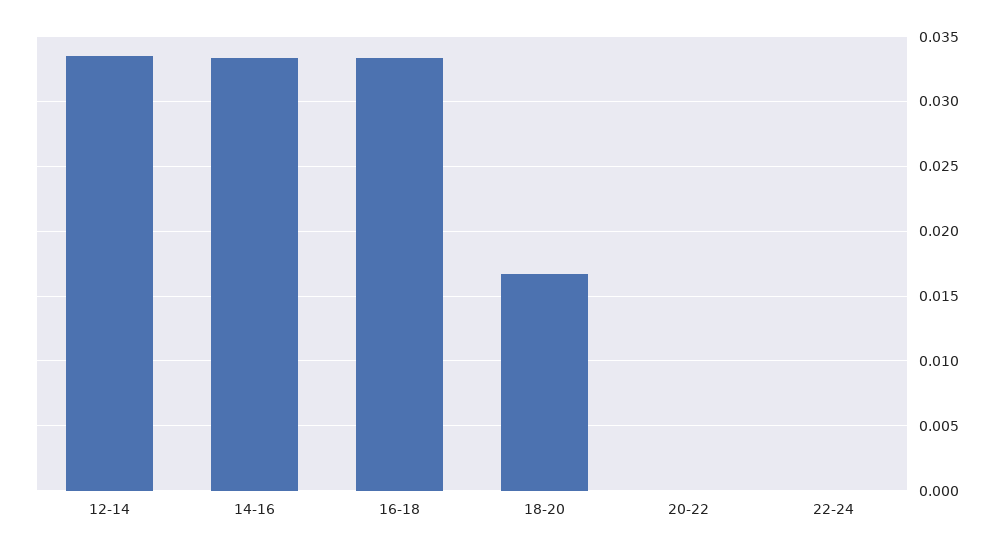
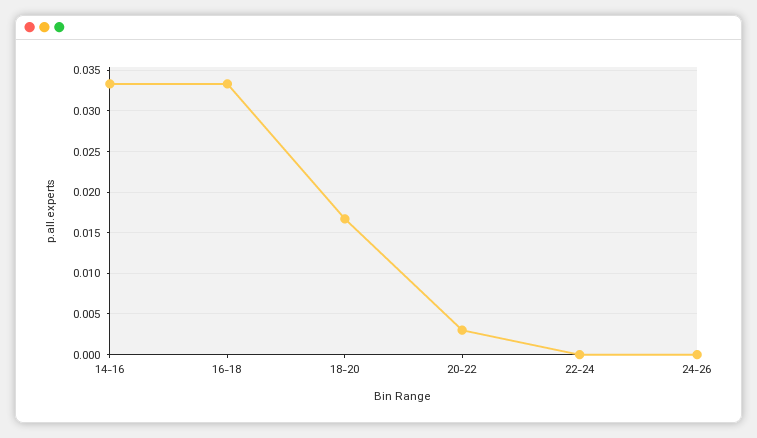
12-14: 0.0335 -> none
20-22: 0 -> 0.003
24-26: none -> 0

